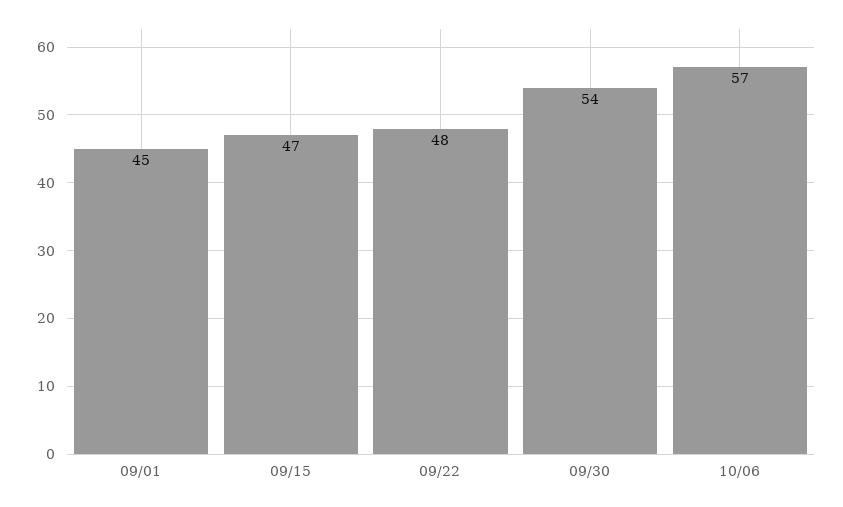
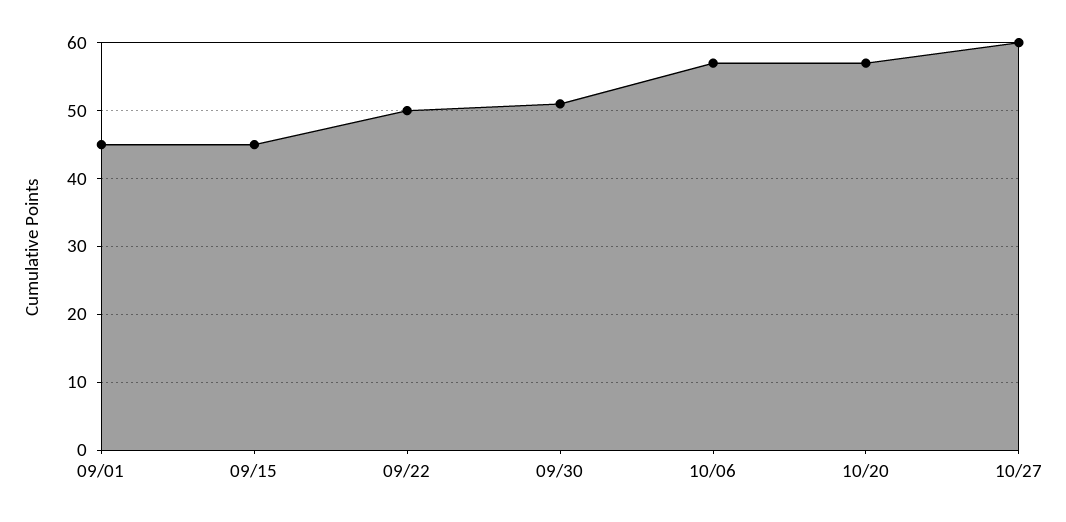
09/15: 47 -> 45
09/22: 48 -> 50
09/30: 54 -> 51
10/20: none -> 57
10/27: none -> 60

